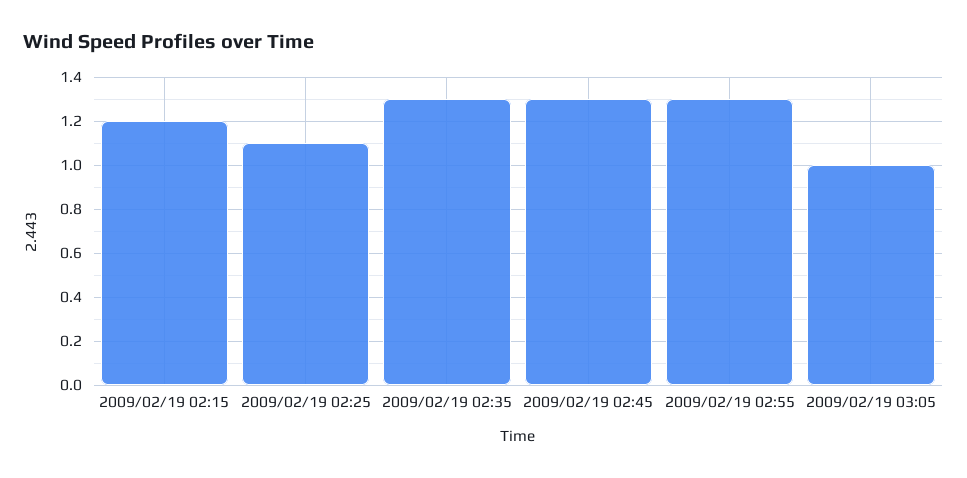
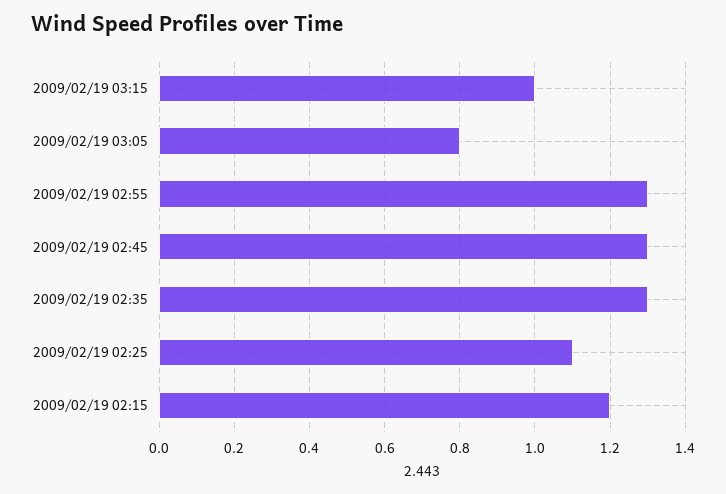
2009/02/19 03:05: 1 -> 0.8
2009/02/19 03:15: none -> 1

